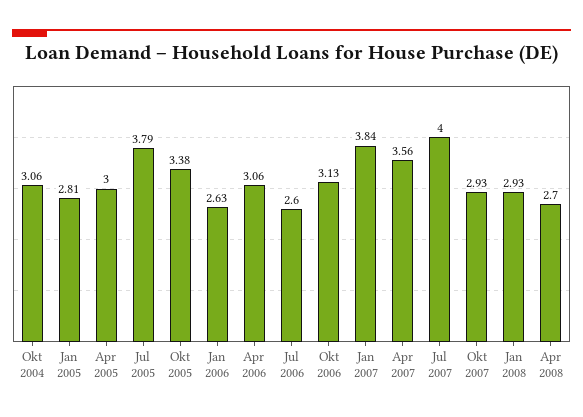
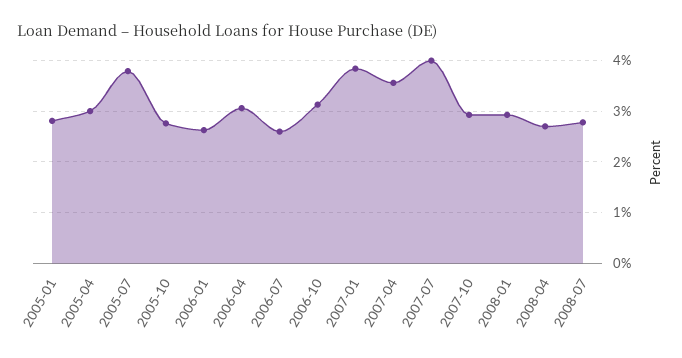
Okt 2004: 3.06 -> none
Okt 2005: 3.38 -> 2.8
2008-07: none -> 2.8

